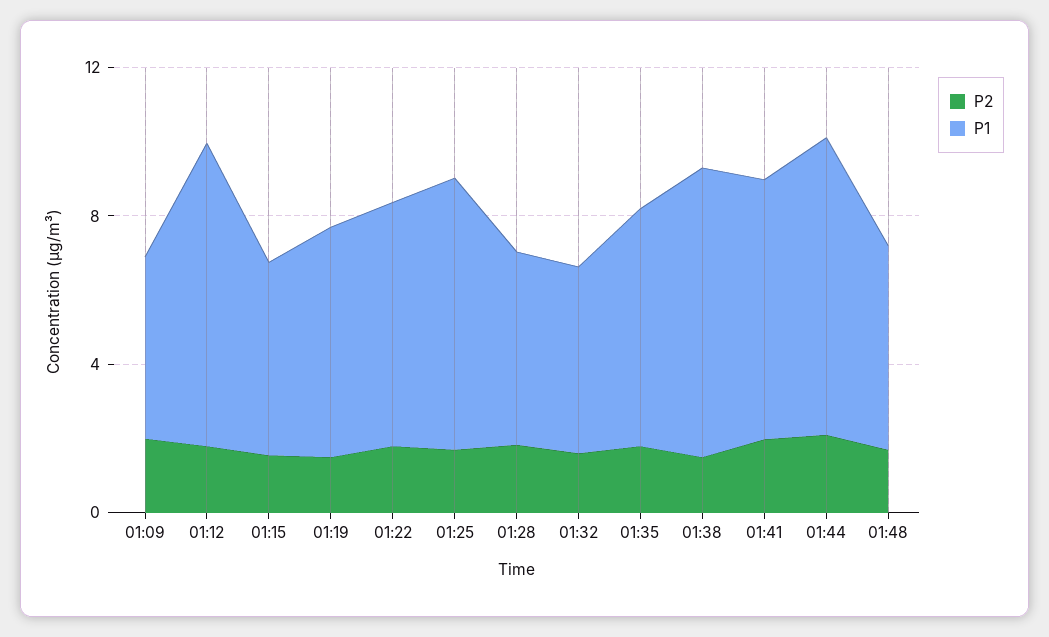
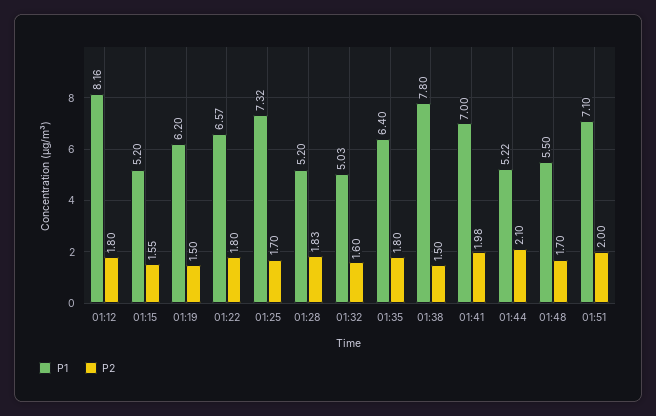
P2, 01:09: 2 -> none
P1, 01:09: 5 -> none
P1, 01:44: 8 -> 5.22
P1, 01:51: none -> 7.1
P2, 01:51: none -> 2

